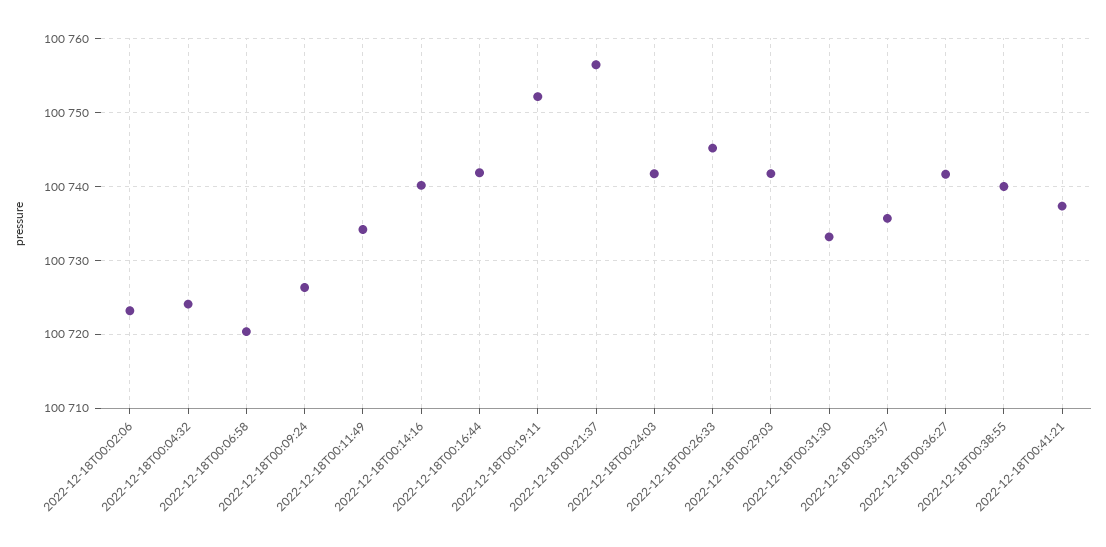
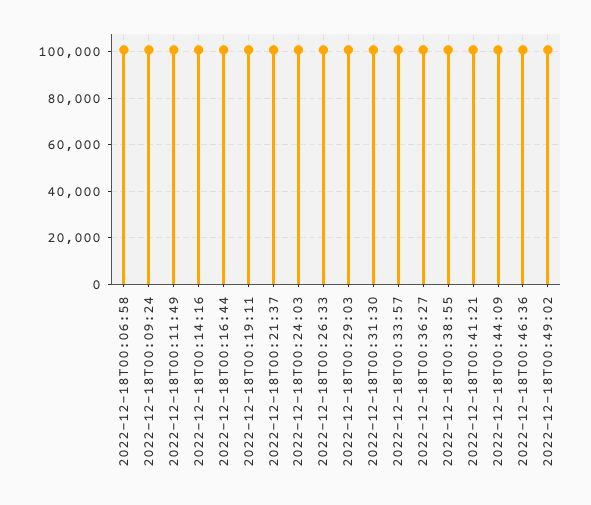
2022-12-18T00:02:06: 100723 -> none
2022-12-18T00:04:32: 100724 -> none
2022-12-18T00:44:09: none -> 100000
2022-12-18T00:46:36: none -> 100000
2022-12-18T00:49:02: none -> 100000

